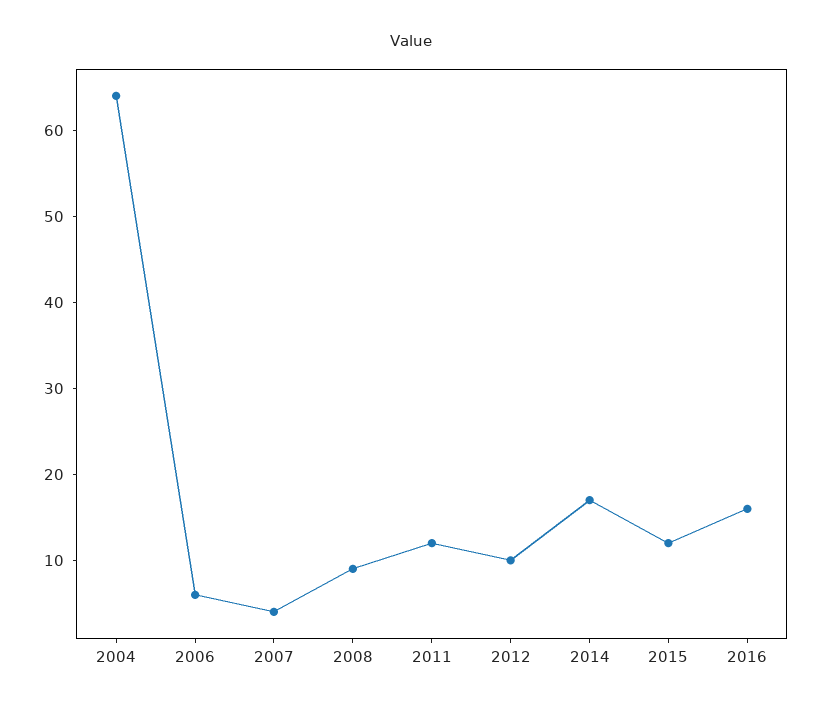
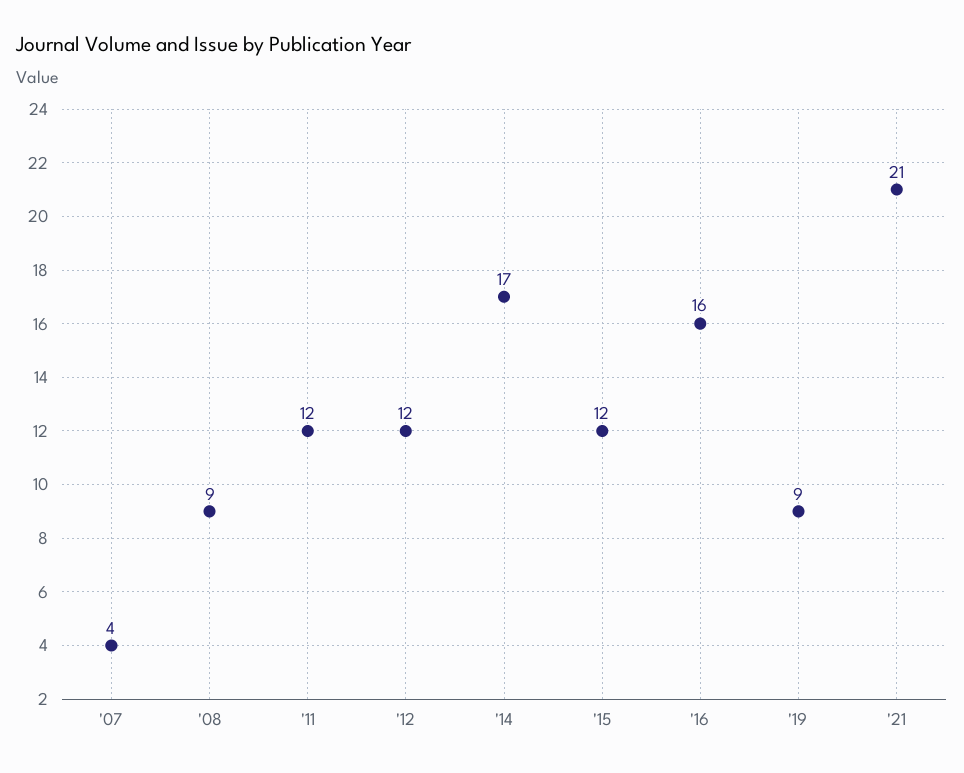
2004: 64 -> none
2006: 6 -> none
2012: 10 -> 12
'19: none -> 9
'21: none -> 21

